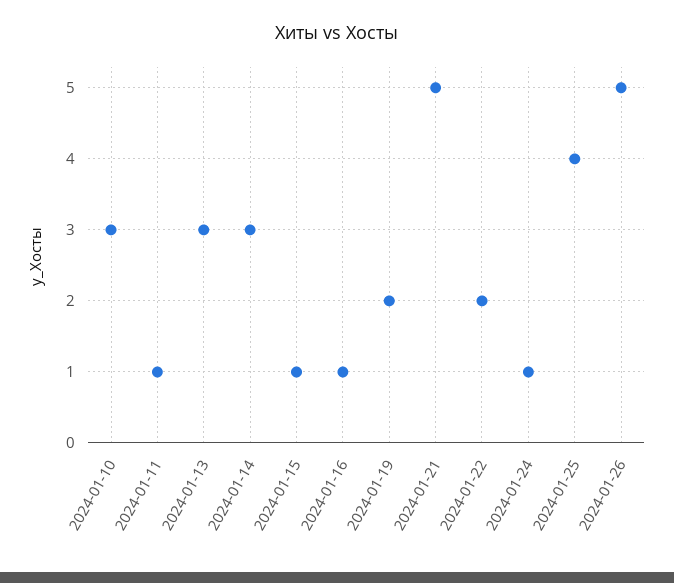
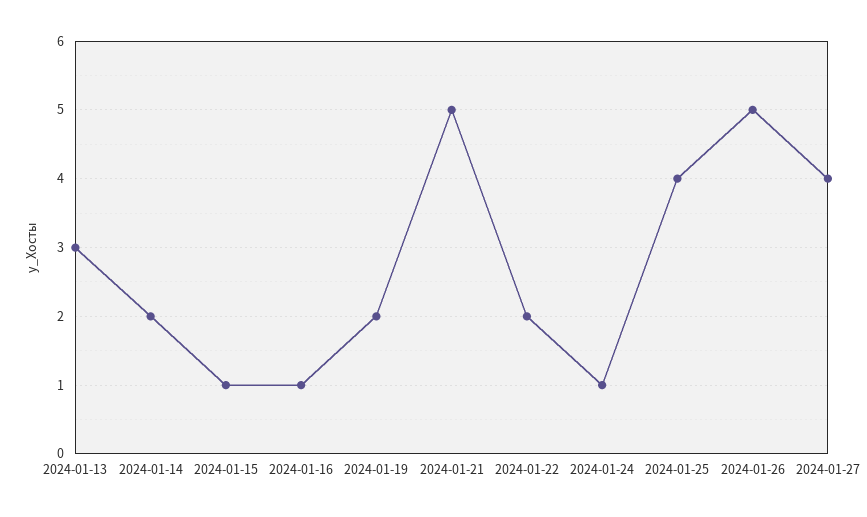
2024-01-10: 3 -> none
2024-01-11: 1 -> none
2024-01-14: 3 -> 2
2024-01-27: none -> 4

